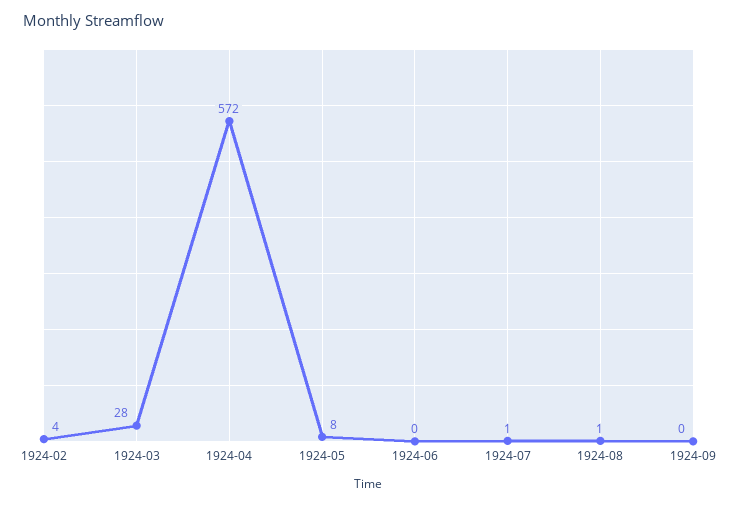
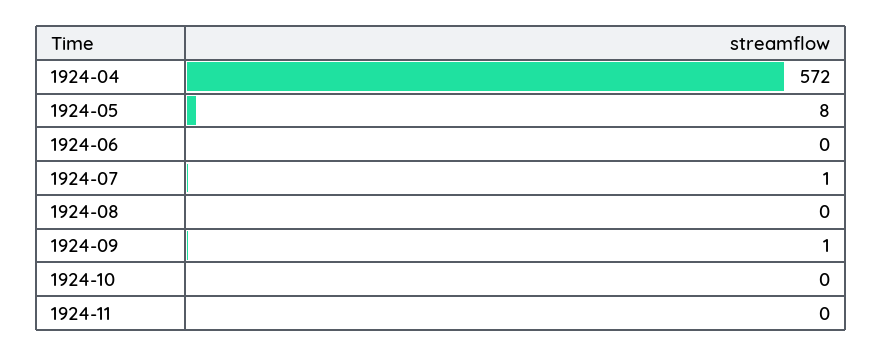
1924-02: 4 -> none
1924-03: 28 -> none
1924-08: 1 -> 0
1924-09: 0 -> 1
1924-10: none -> 0
1924-11: none -> 0

